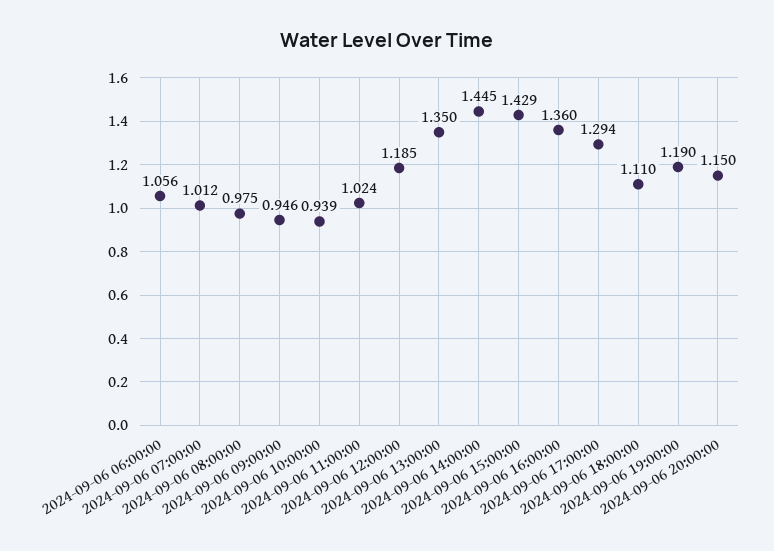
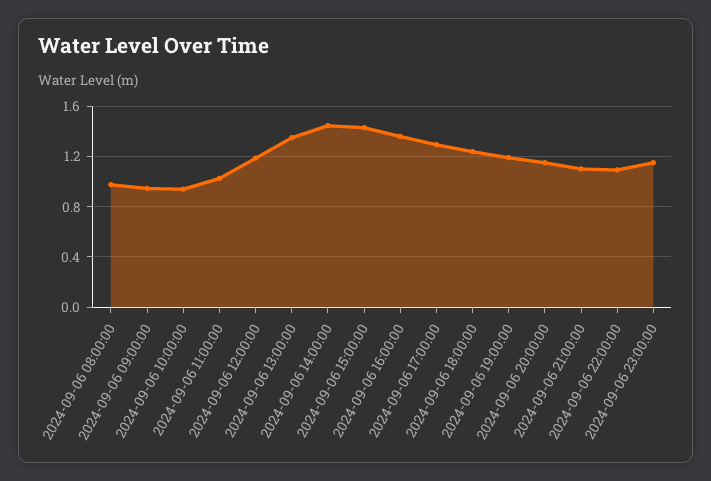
2024-09-06 06:00:00: 1.056 -> none
2024-09-06 07:00:00: 1.012 -> none
2024-09-06 18:00:00: 1.11 -> 1.25
2024-09-06 21:00:00: none -> 1.1
2024-09-06 22:00:00: none -> 1.1
2024-09-06 23:00:00: none -> 1.15

